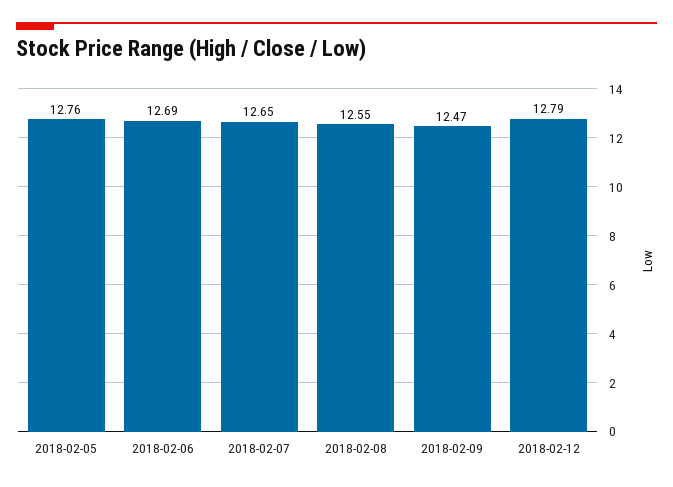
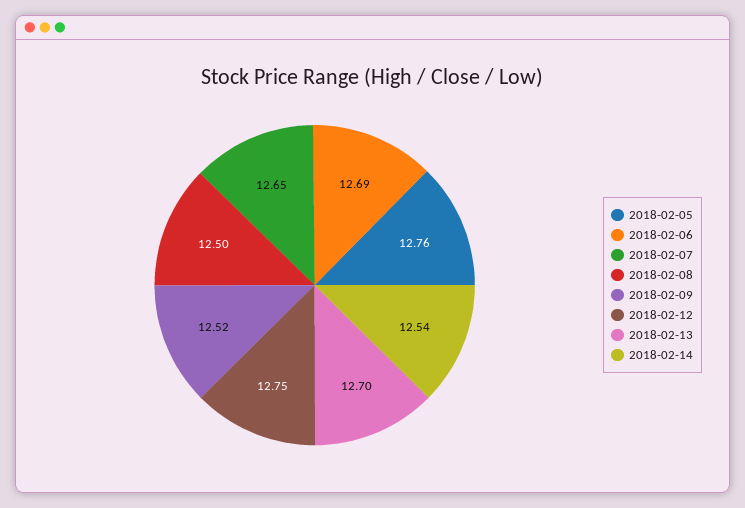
2018-02-08: 12.55 -> 12.5
2018-02-09: 12.47 -> 12.52
2018-02-12: 12.79 -> 12.75
2018-02-13: none -> 12.7
2018-02-14: none -> 12.54

